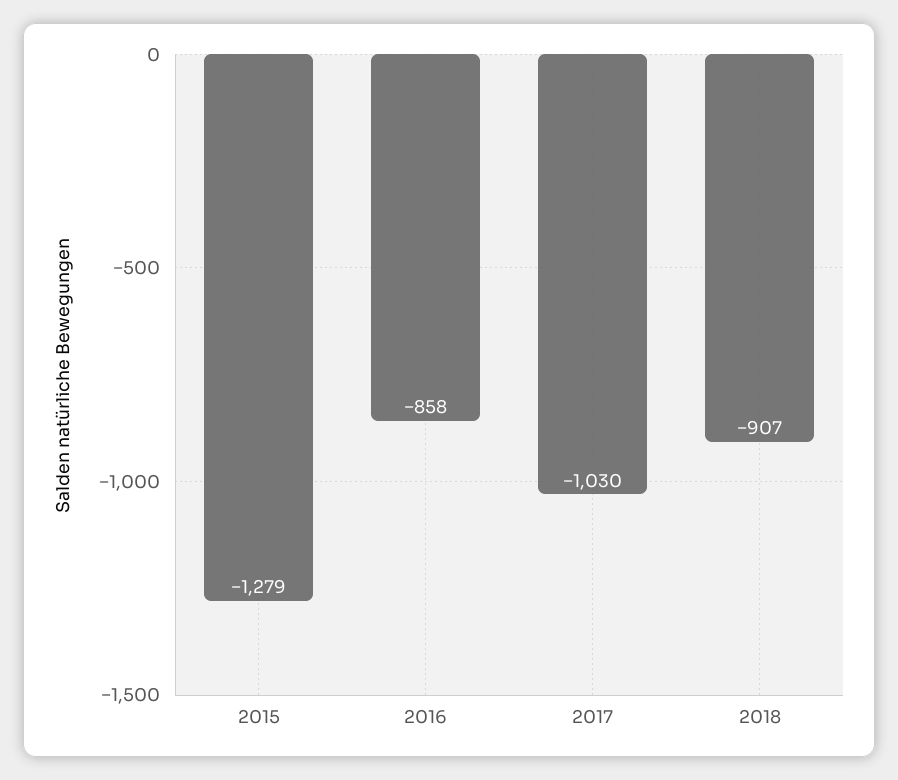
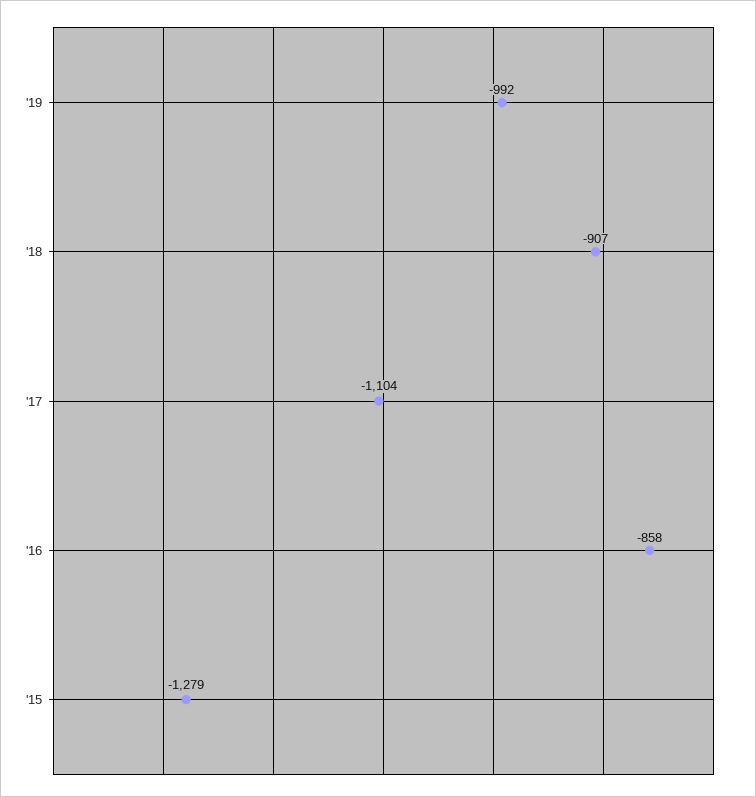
2017: -1030 -> -1104
'19: none -> -992

